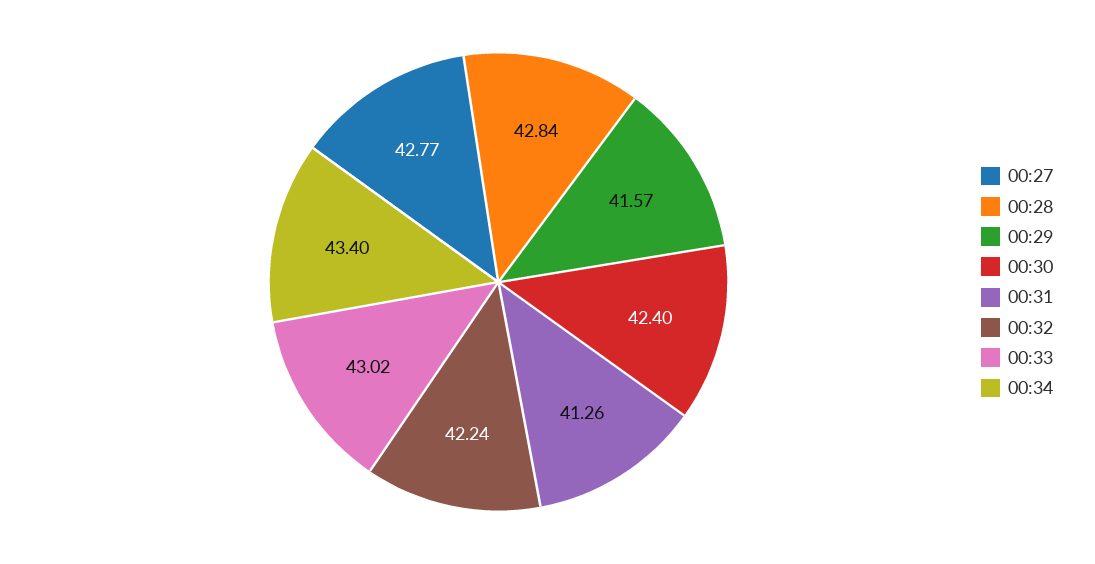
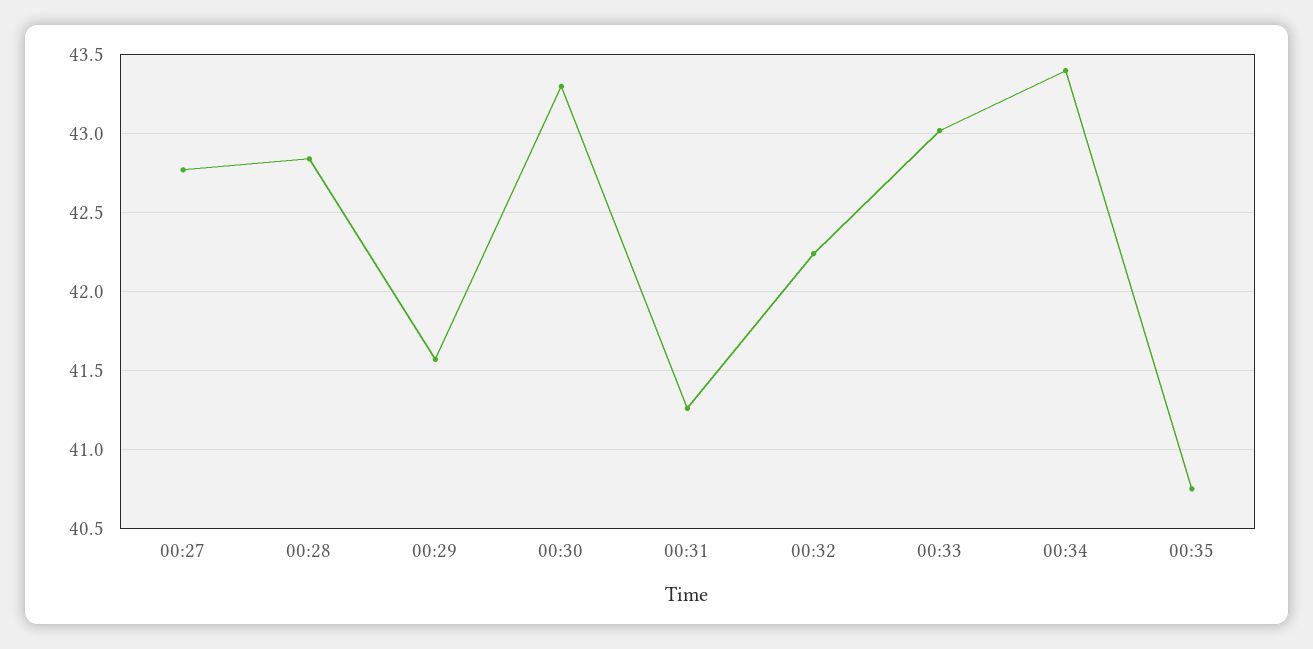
00:30: 42.4 -> 43.3
00:35: none -> 40.75

